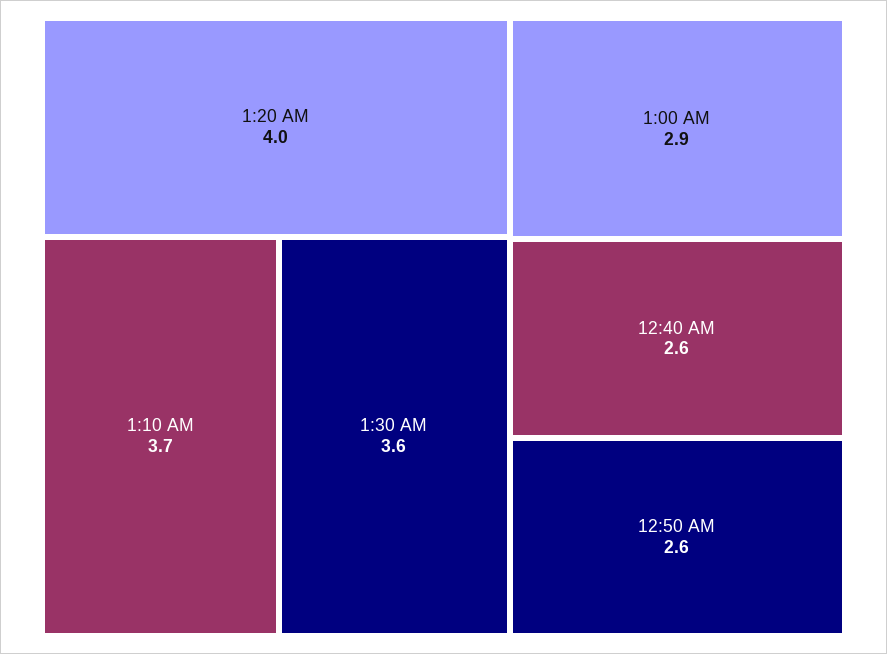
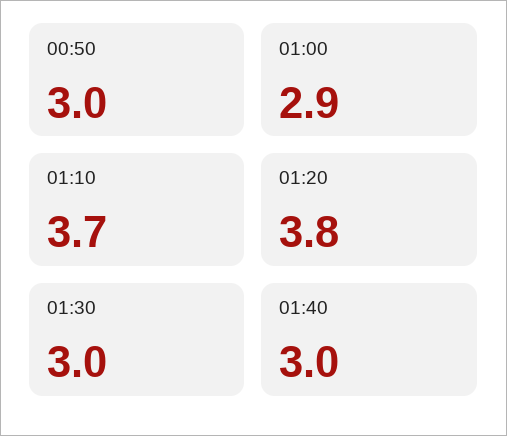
1:20 AM: 4 -> 3.8
1:30 AM: 3.6 -> 3
12:40 AM: 2.6 -> none
12:50 AM: 2.6 -> 3
01:40: none -> 3

